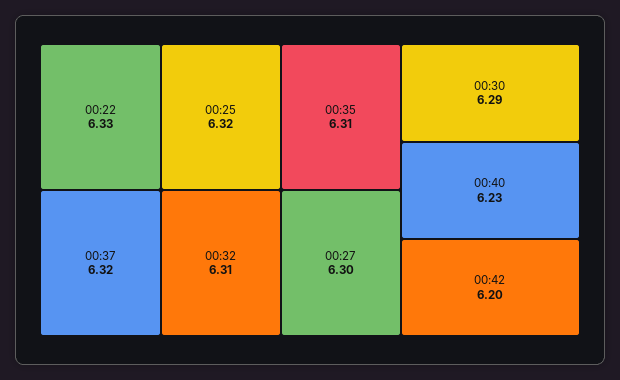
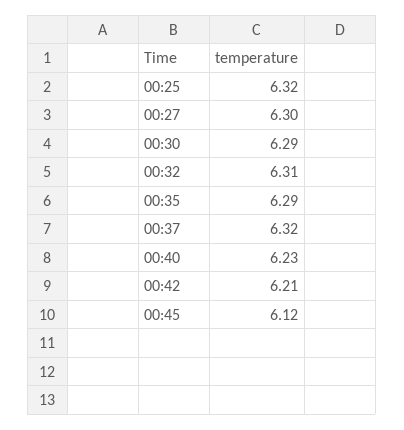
00:22: 6.33 -> none
00:35: 6.31 -> 6.29
00:42: 6.2 -> 6.21
00:45: none -> 6.12

